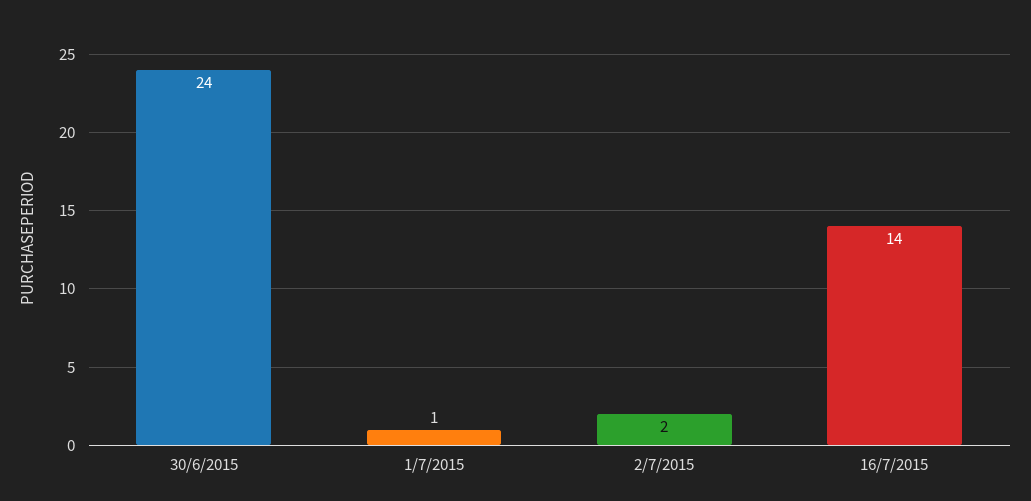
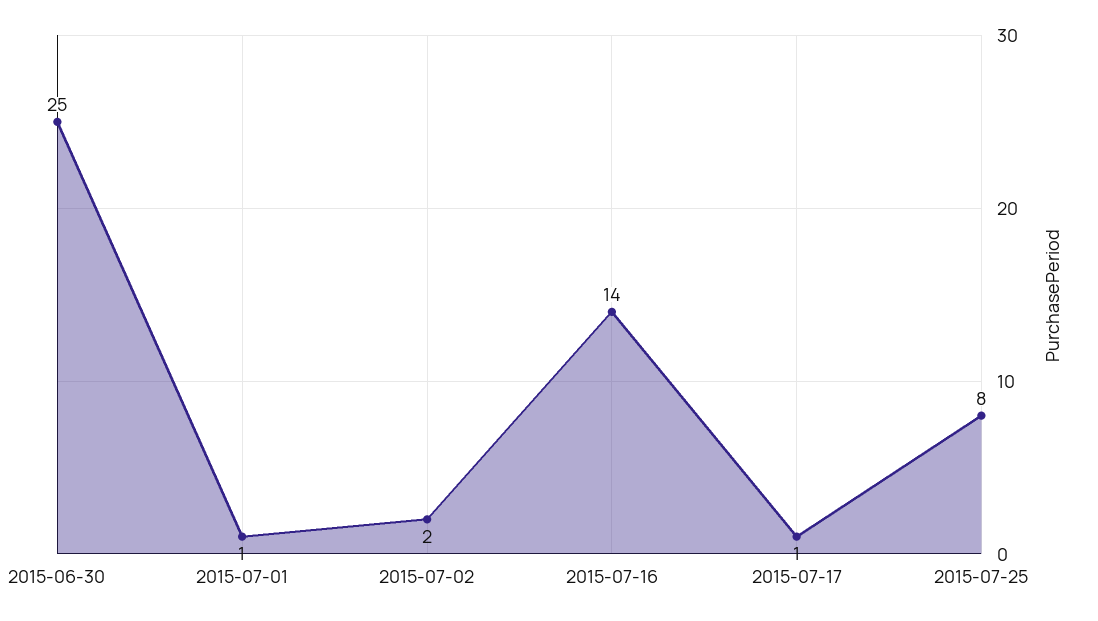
30/6/2015: 24 -> 25
2015-07-17: none -> 1
2015-07-25: none -> 8

